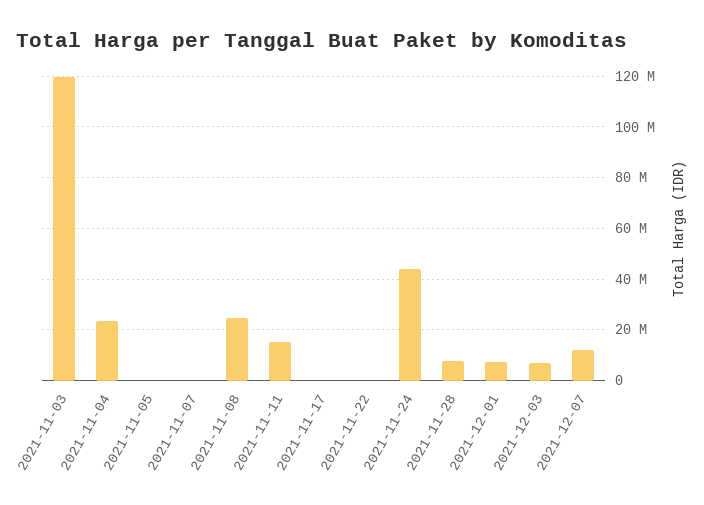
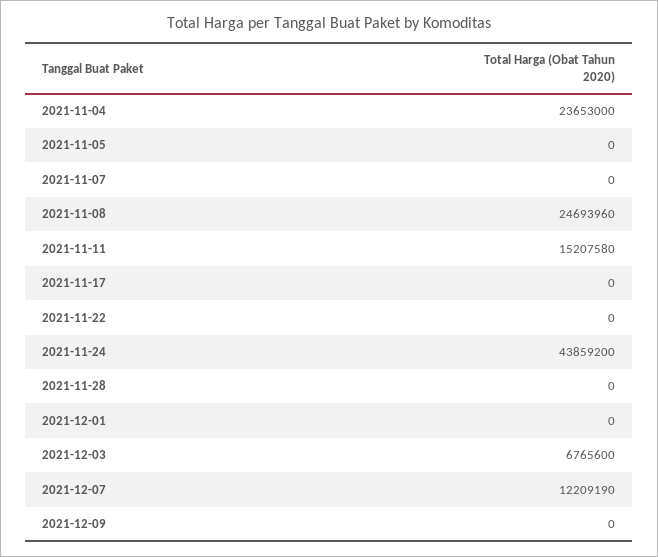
2021-11-03: 120000000 -> none
2021-11-28: 7500000 -> 0
2021-12-01: 7500000 -> 0
2021-12-09: none -> 0

